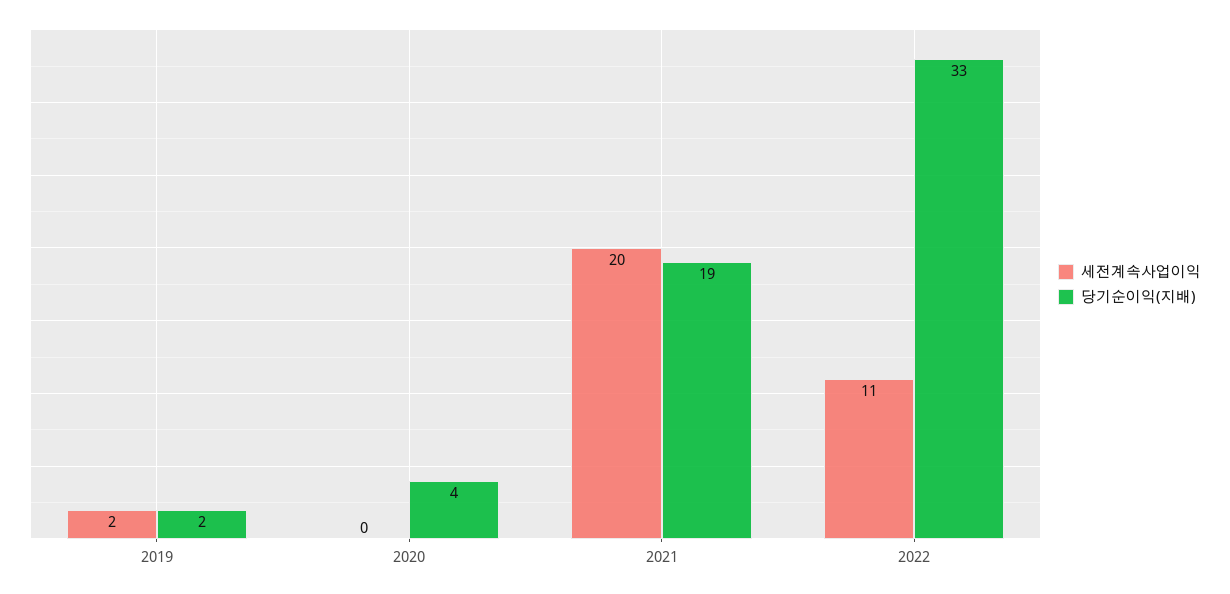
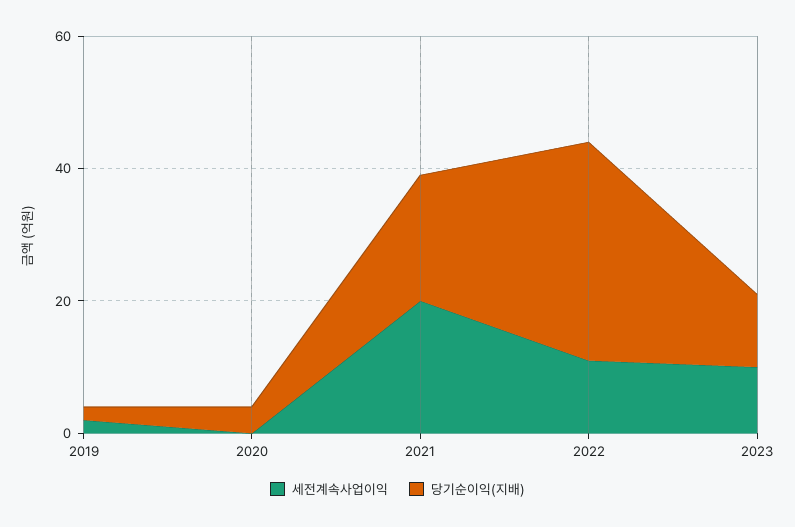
세전계속사업이익, 2023: none -> 10
당기순이익(지배), 2023: none -> 10

